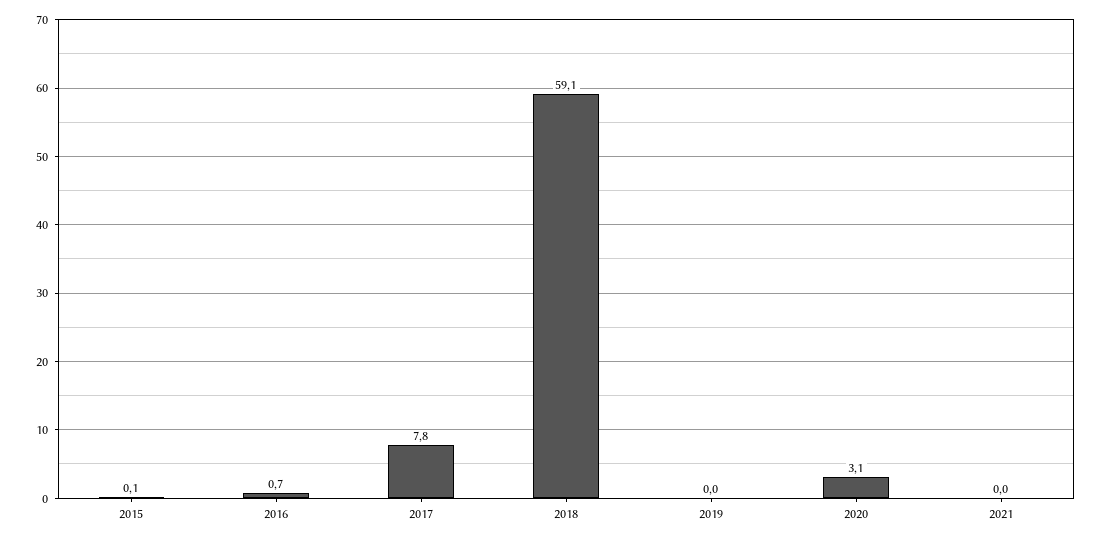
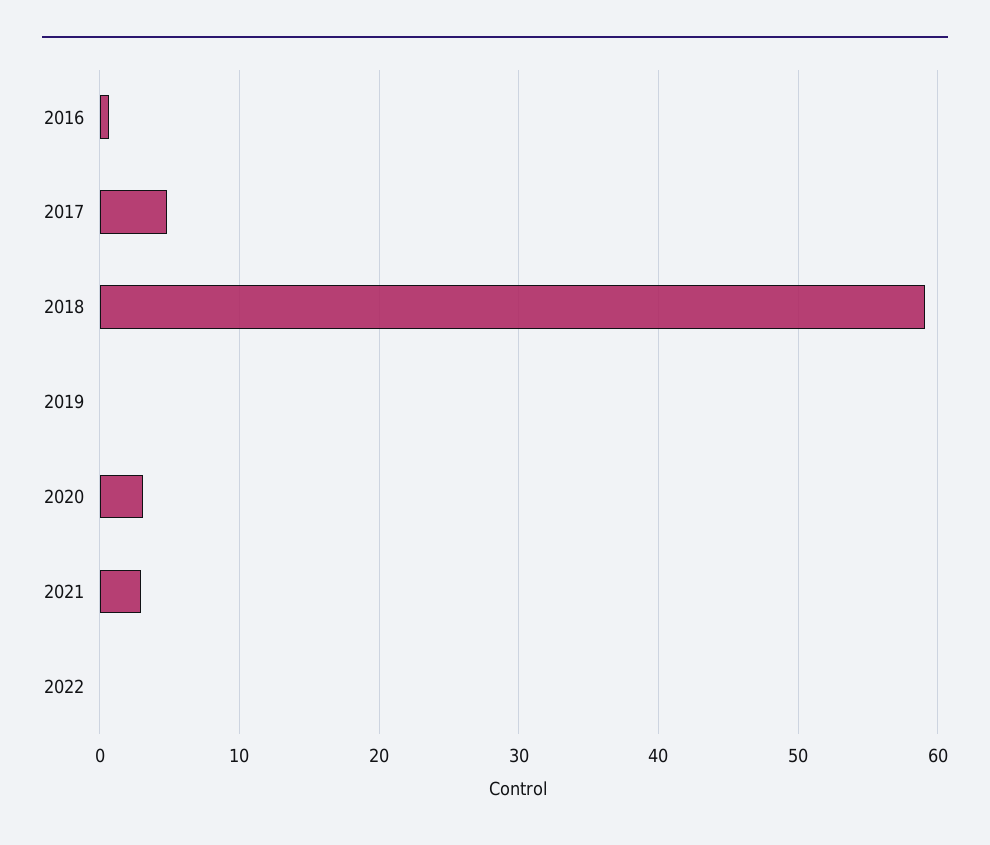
2015: 0.1 -> none
2017: 7.8 -> 5
2021: 0 -> 3
2022: none -> 0

